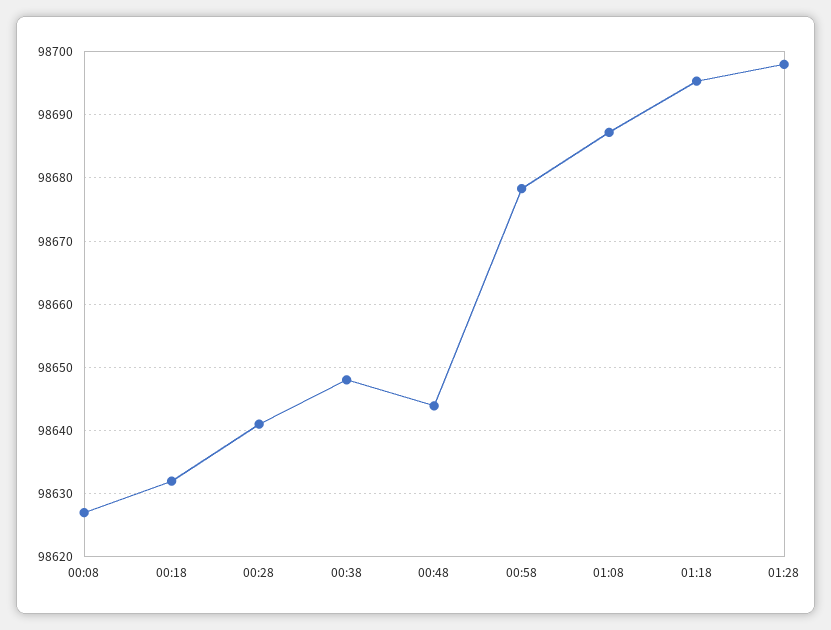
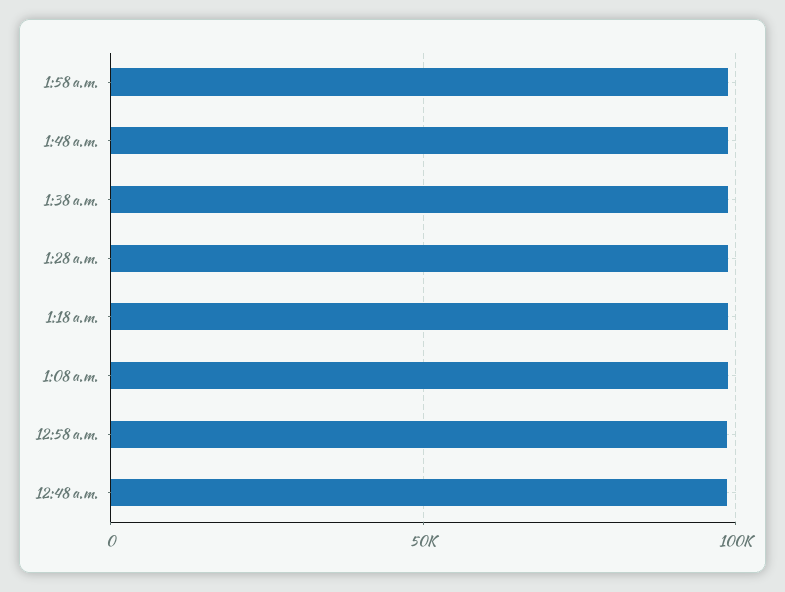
00:08: 98627 -> none
00:18: 98632 -> none
00:28: 98641 -> none
00:38: 98648 -> none
1:58 a.m.: none -> 100000
1:48 a.m.: none -> 100000
1:38 a.m.: none -> 100000

